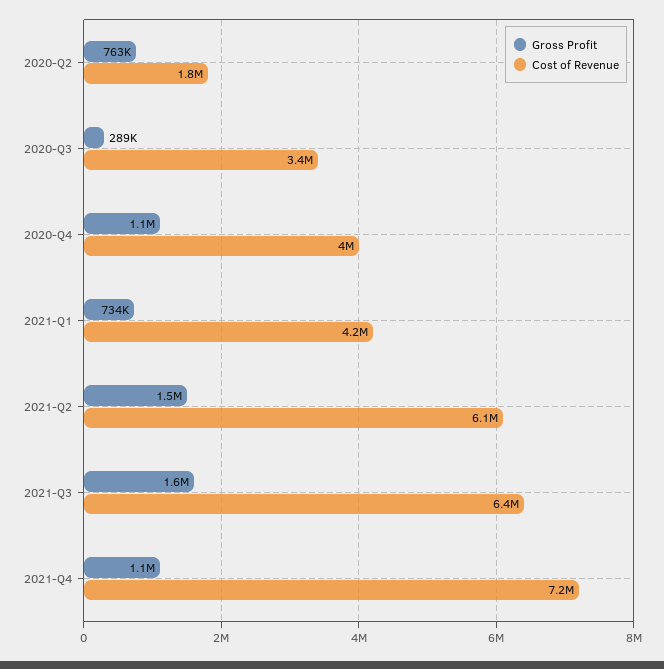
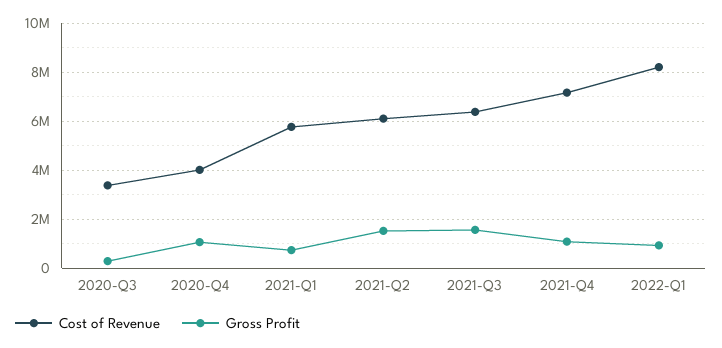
Gross Profit, 2020-Q2: 763000 -> none
Cost of Revenue, 2020-Q2: 1800000 -> none
Cost of Revenue, 2021-Q1: 4200000 -> 5750000
Cost of Revenue, 2022-Q1: none -> 8250000
Gross Profit, 2022-Q1: none -> 1000000

